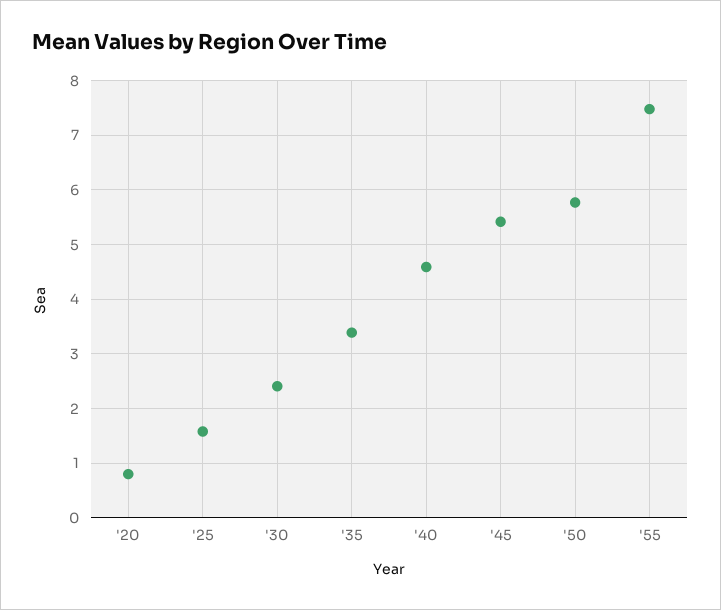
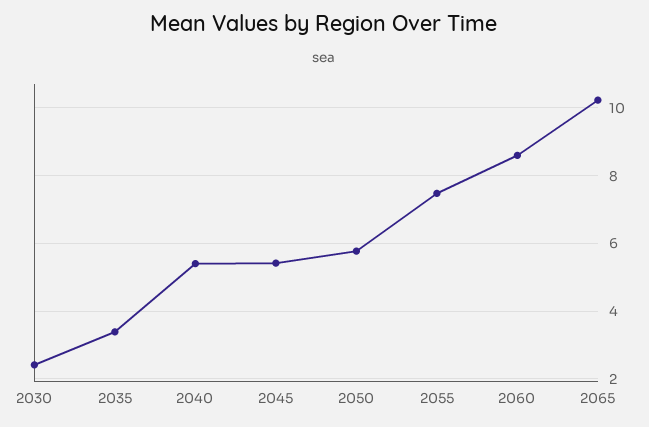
'20: 0.8 -> none
'25: 1.6 -> none
'40: 4.6 -> 5.4
2060: none -> 8.6
2065: none -> 10.2

